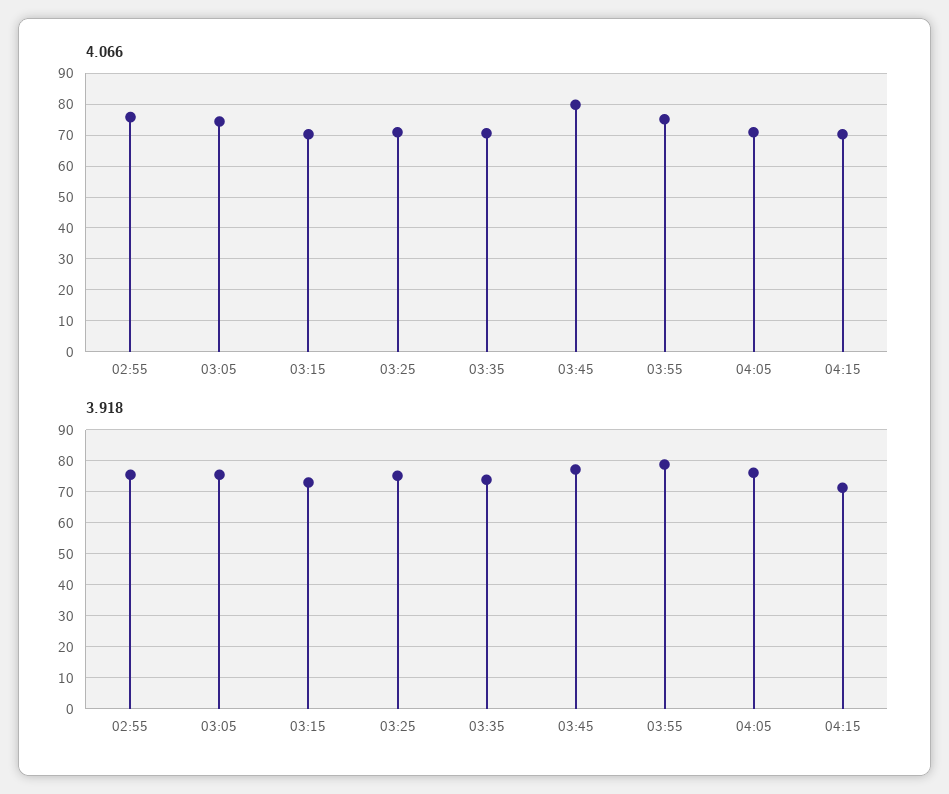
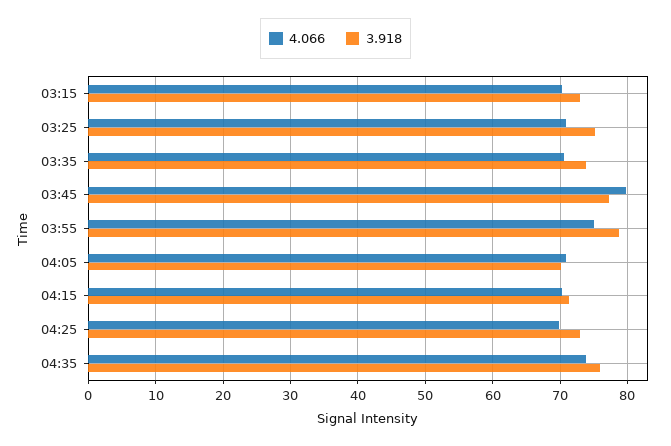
4.066, 02:55: 76 -> none
4.066, 03:05: 74 -> none
3.918, 02:55: 76 -> none
3.918, 03:05: 76 -> none
3.918, 04:05: 76 -> 70
4.066, 04:25: none -> 70
3.918, 04:25: none -> 73
4.066, 04:35: none -> 74
3.918, 04:35: none -> 76

